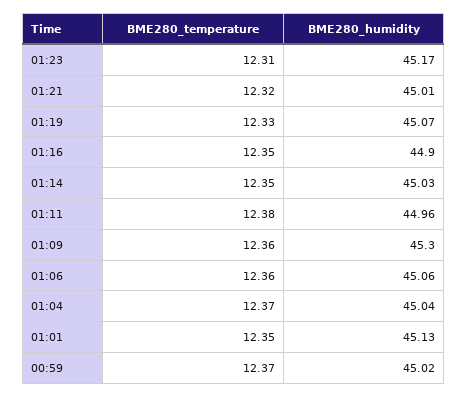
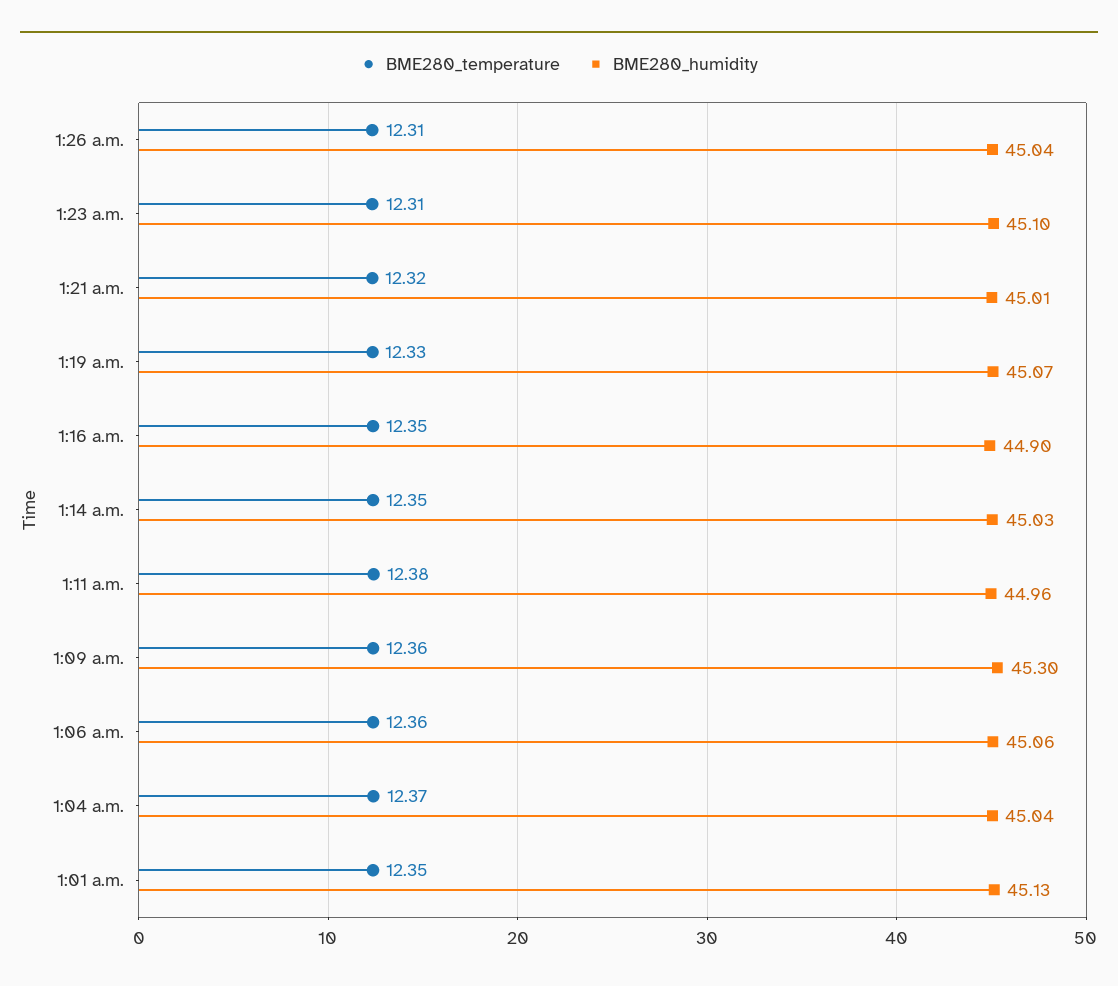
BME280_humidity, 01:23: 45.17 -> 45.1
BME280_temperature, 00:59: 12.37 -> none
BME280_humidity, 00:59: 45.02 -> none
BME280_temperature, 1:26 a.m.: none -> 12.31
BME280_humidity, 1:26 a.m.: none -> 45.04

